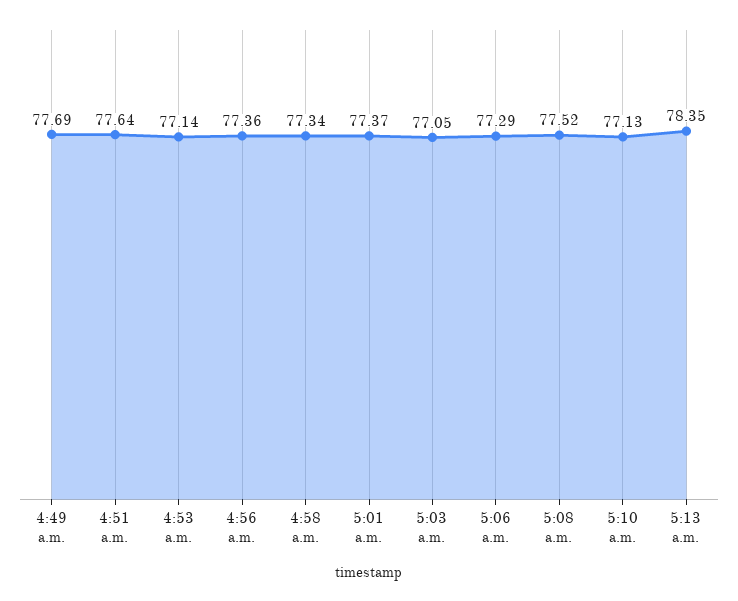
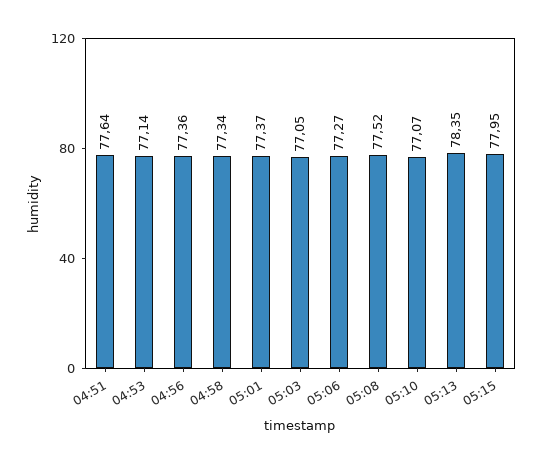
4:49 a.m.: 77.69 -> none
5:06 a.m.: 77.29 -> 77.27
5:10 a.m.: 77.13 -> 77.07
05:15: none -> 77.95

